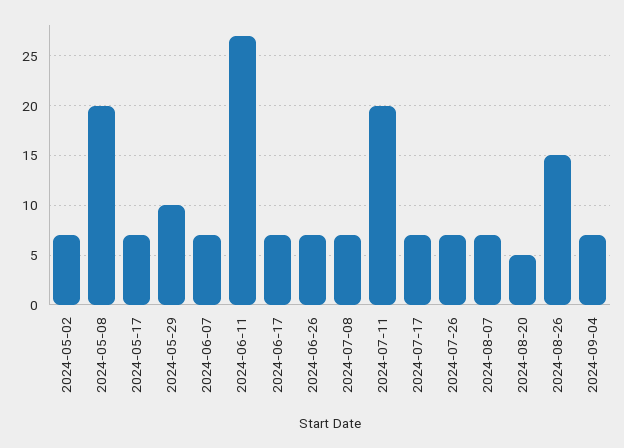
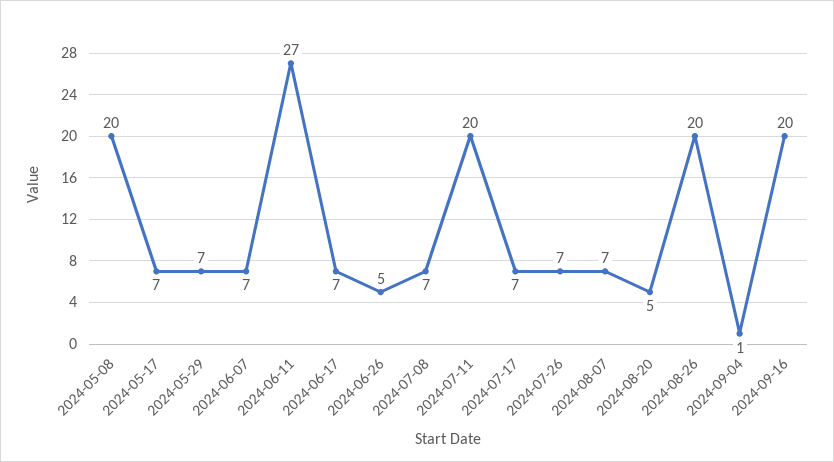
2024-05-02: 7 -> none
2024-05-29: 10 -> 7
2024-06-26: 7 -> 5
2024-08-26: 15 -> 20
2024-09-04: 7 -> 1
2024-09-16: none -> 20

